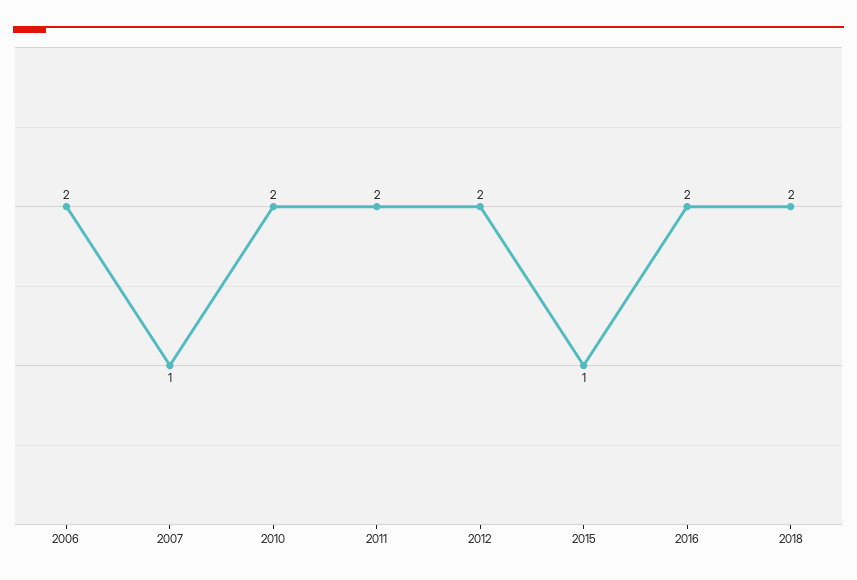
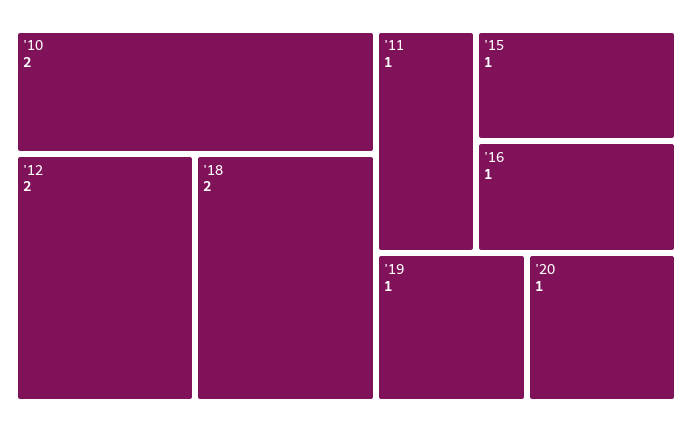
2006: 2 -> none
2007: 1 -> none
2011: 2 -> 1
2016: 2 -> 1
'19: none -> 1
'20: none -> 1

